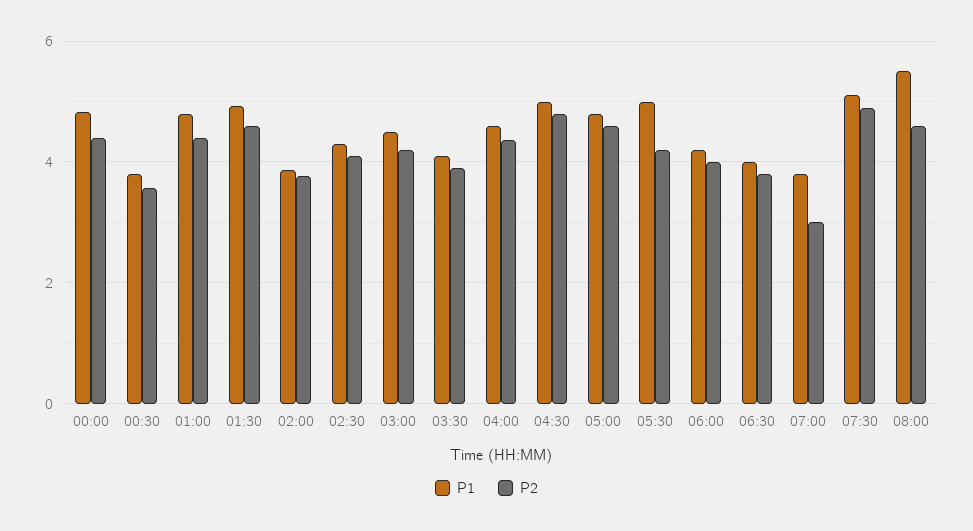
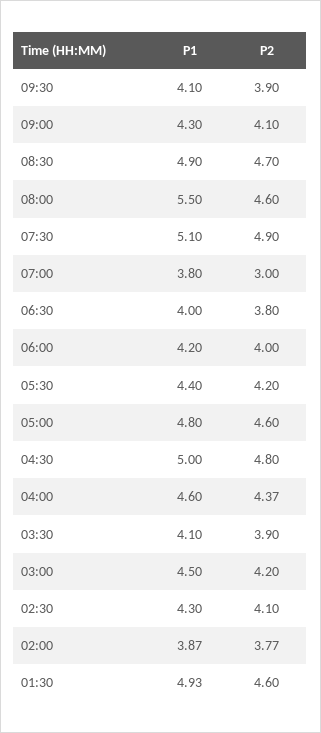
P1, 00:00: 4.8 -> none
P2, 00:00: 4.4 -> none
P1, 00:30: 3.8 -> none
P2, 00:30: 3.6 -> none
P1, 01:00: 4.8 -> none
P2, 01:00: 4.4 -> none
P1, 05:30: 5 -> 4.4
P1, 09:30: none -> 4.1
P2, 09:30: none -> 3.9
P1, 09:00: none -> 4.3
P2, 09:00: none -> 4.1
P1, 08:30: none -> 4.9
P2, 08:30: none -> 4.7

